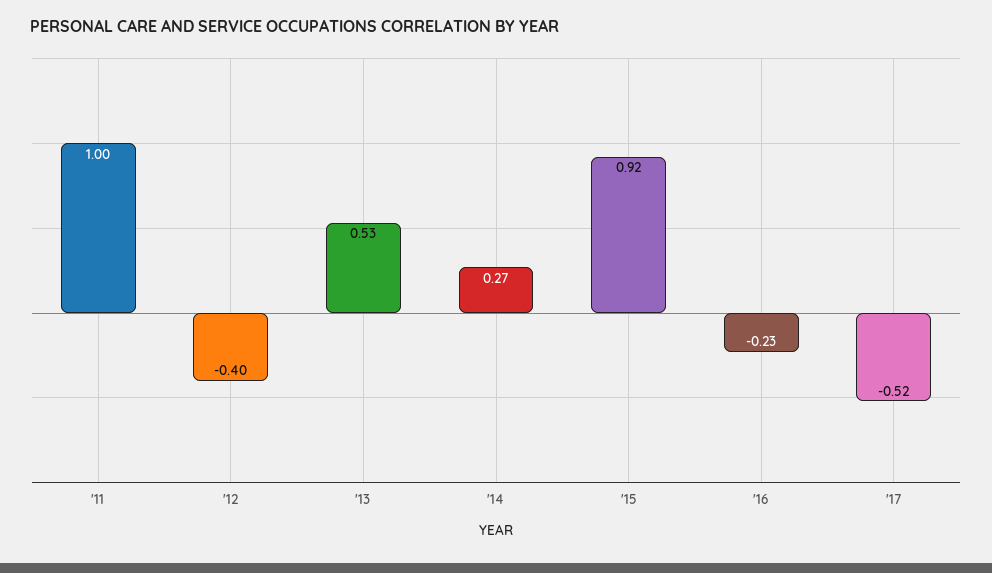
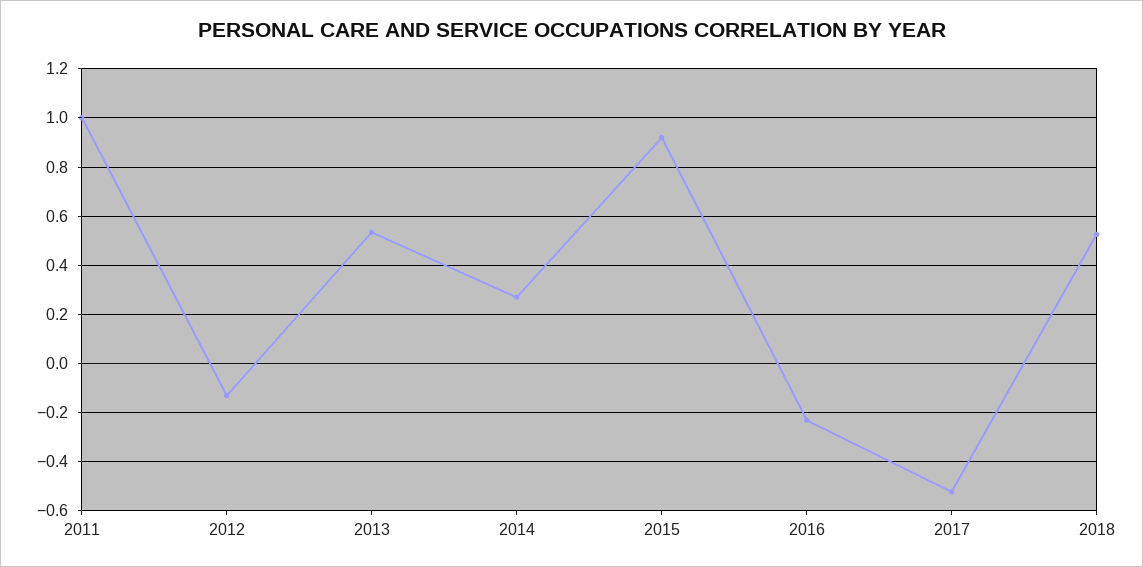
'12: -0.4 -> -0.125
2018: none -> 0.525

